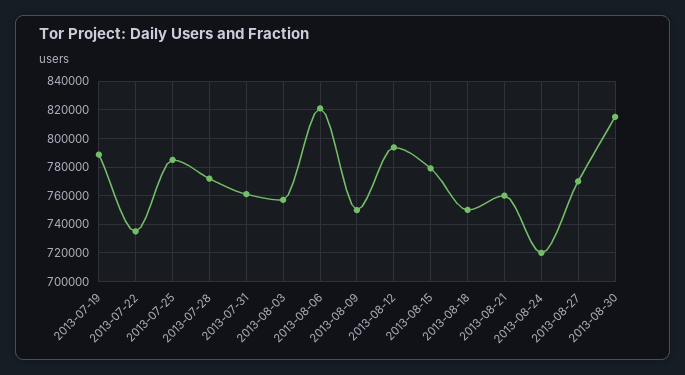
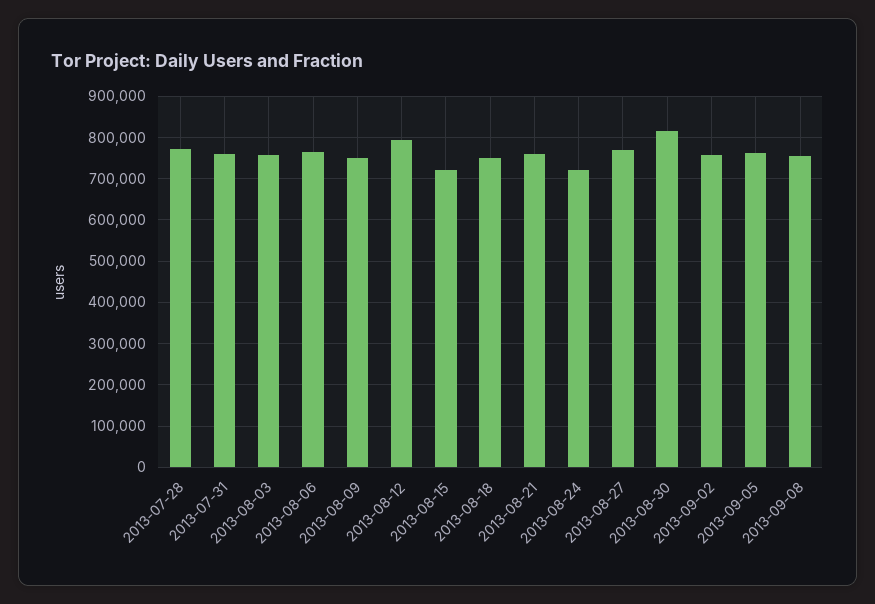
2013-07-19: 790000 -> none
2013-07-22: 735000 -> none
2013-07-25: 785000 -> none
2013-08-06: 820000 -> 760000
2013-08-15: 780000 -> 720000
2013-09-02: none -> 760000
2013-09-05: none -> 760000
2013-09-08: none -> 760000

